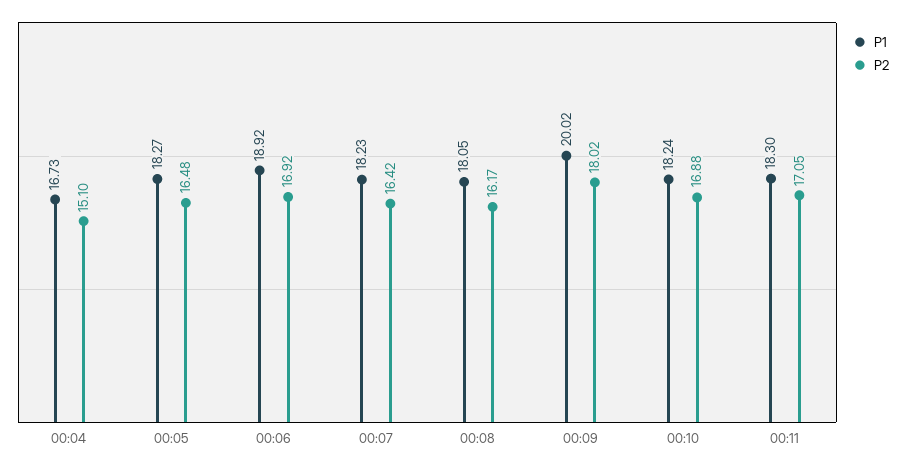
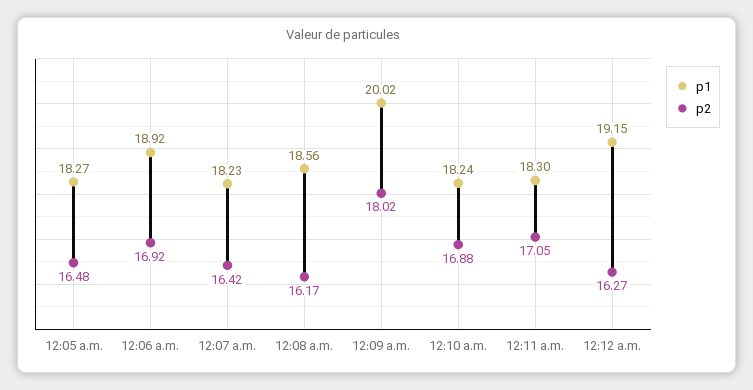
P1, 00:04: 16.73 -> none
P2, 00:04: 15.1 -> none
P1, 00:08: 18.05 -> 18.56
P1, 12:12 a.m.: none -> 19.15
P2, 12:12 a.m.: none -> 16.27

